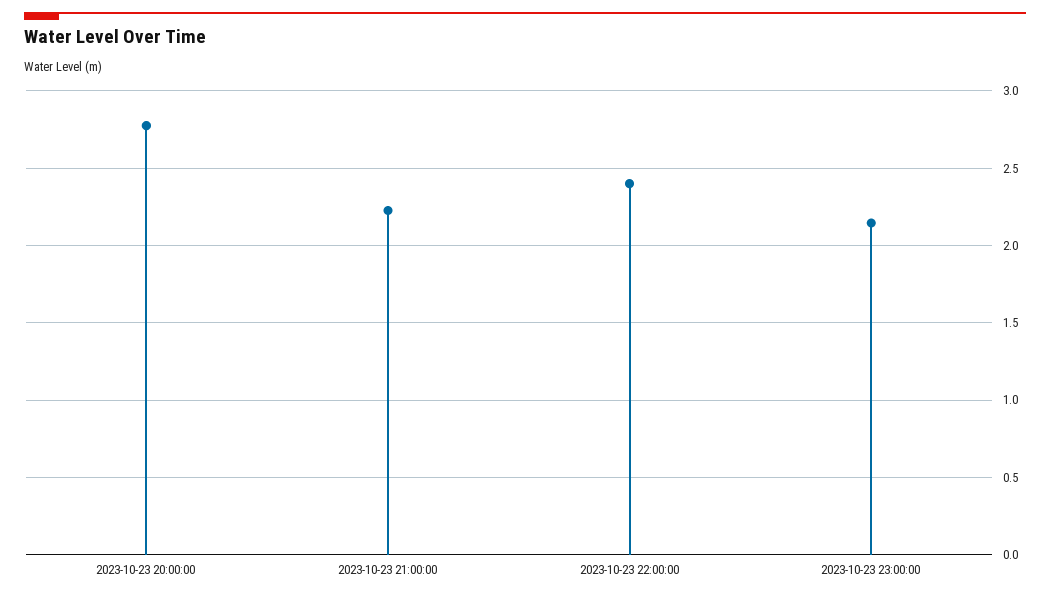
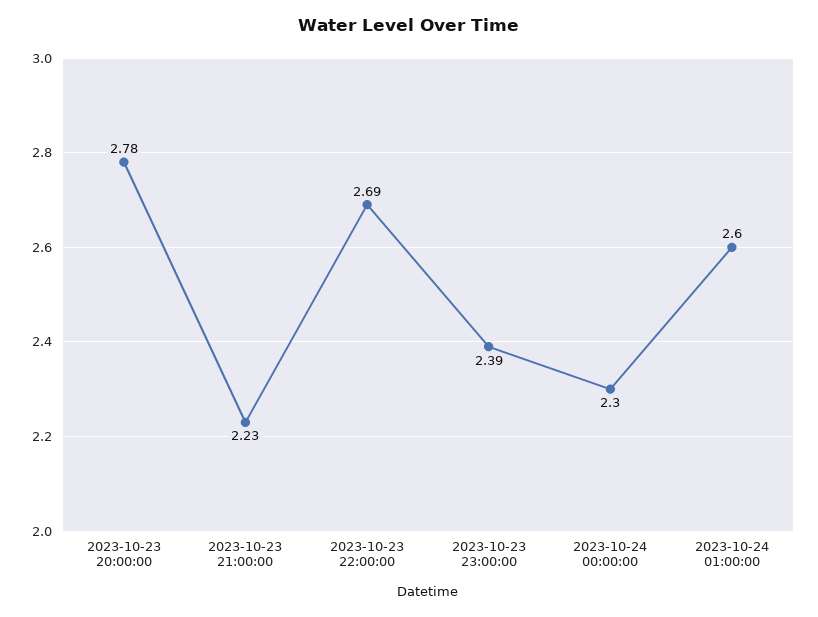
2023-10-23 22:00:00: 2.4 -> 2.69
2023-10-23 23:00:00: 2.15 -> 2.39
2023-10-24 00:00:00: none -> 2.3
2023-10-24 01:00:00: none -> 2.6

